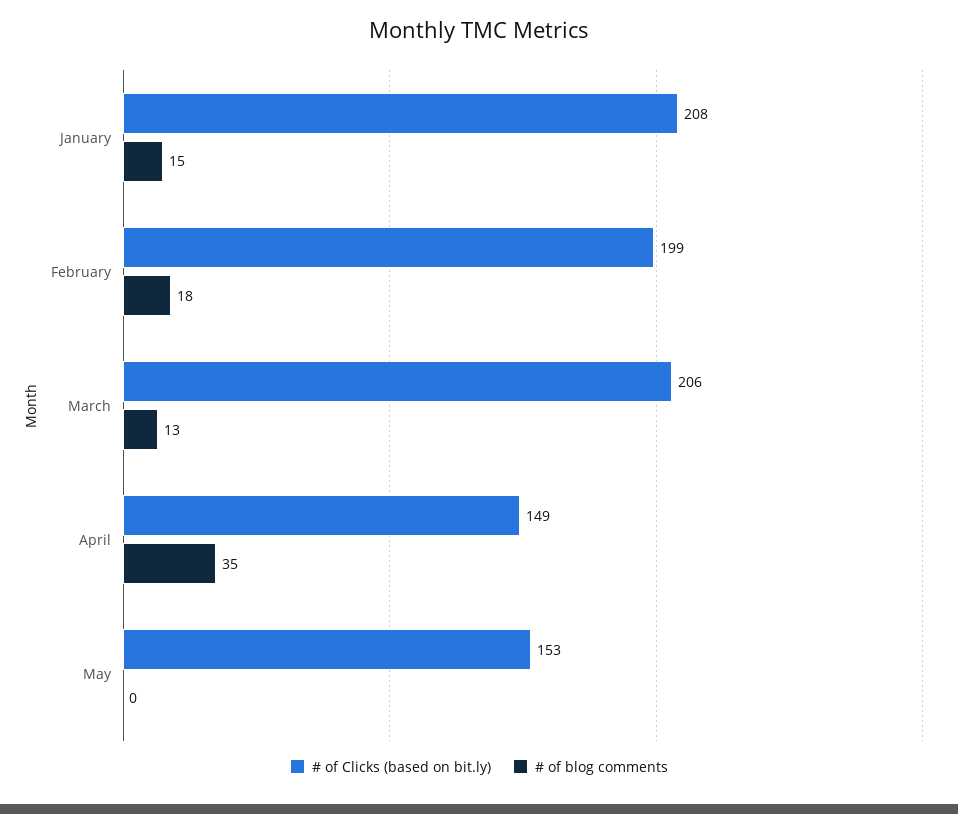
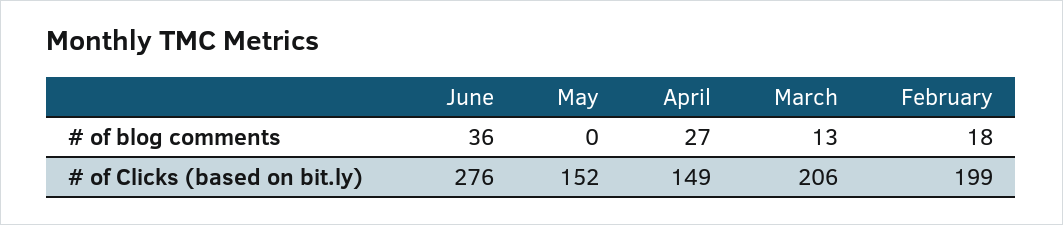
# of Clicks (based on bit.ly), January: 208 -> none
# of blog comments, January: 15 -> none
# of blog comments, April: 35 -> 27
# of Clicks (based on bit.ly), May: 153 -> 152
# of blog comments, June: none -> 36
# of Clicks (based on bit.ly), June: none -> 276

